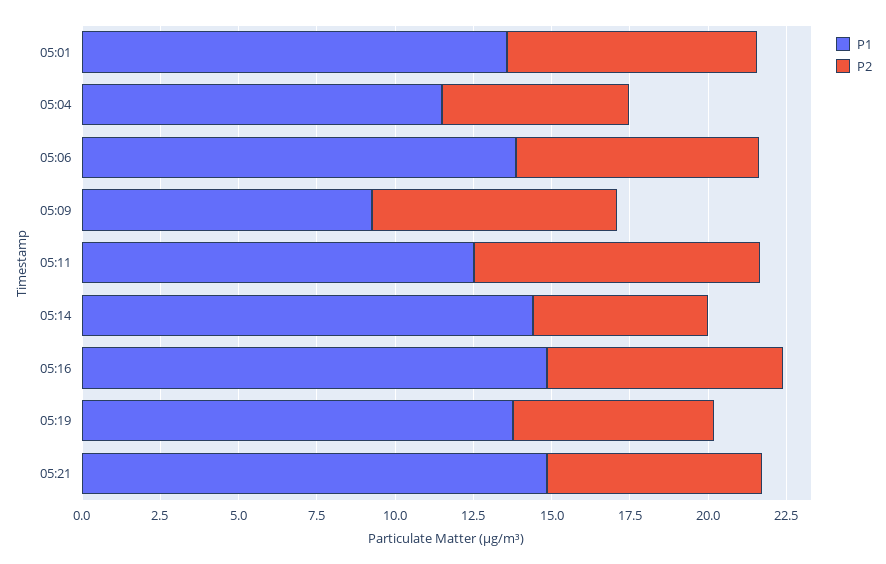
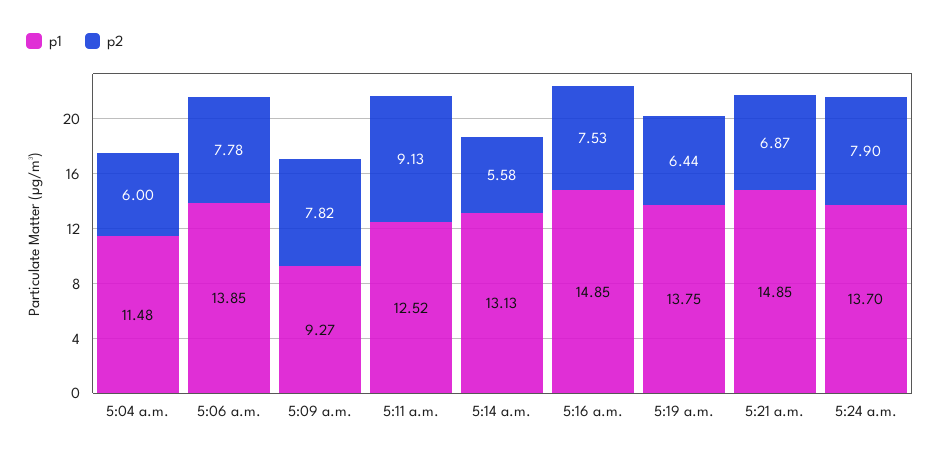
P1, 05:01: 13.5 -> none
P2, 05:01: 8 -> none
P1, 05:14: 14.5 -> 13.13
P1, 5:24 a.m.: none -> 13.7
P2, 5:24 a.m.: none -> 7.9

